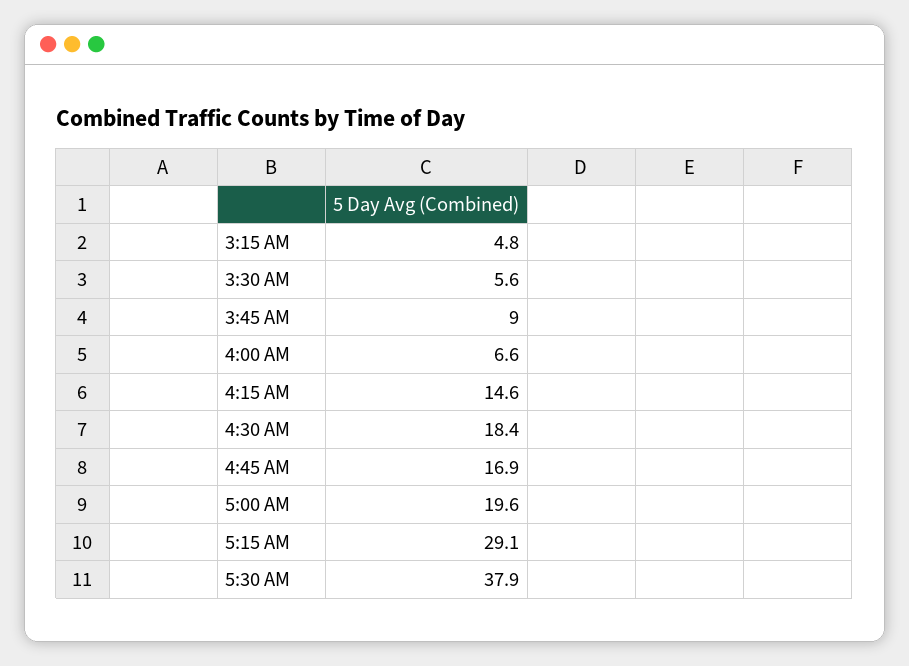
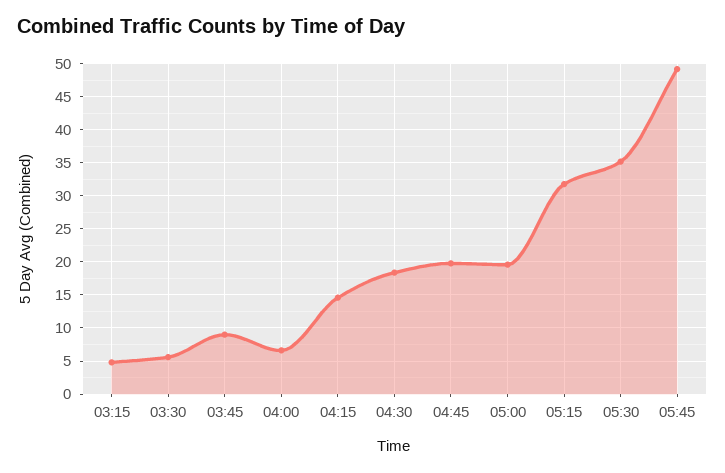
4:45 AM: 16.9 -> 20
5:15 AM: 29.1 -> 32
5:30 AM: 37.9 -> 35
05:45: none -> 49

